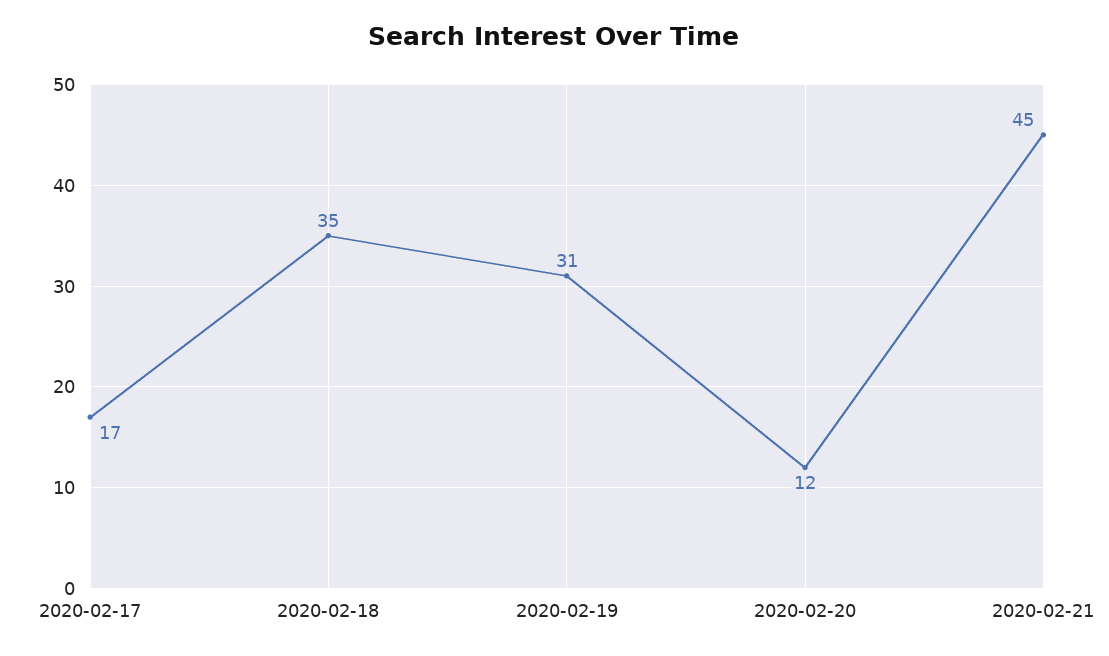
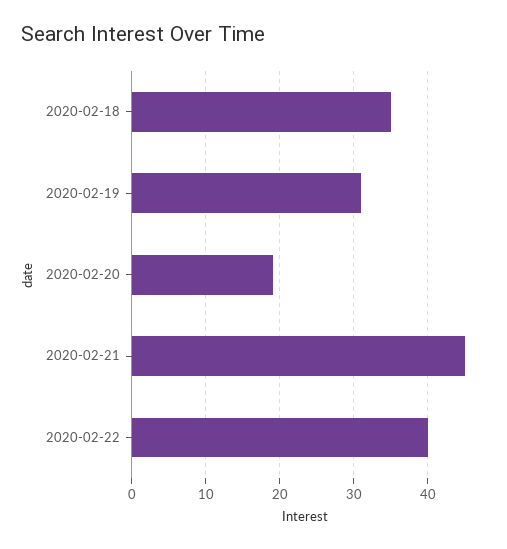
2020-02-17: 17 -> none
2020-02-20: 12 -> 19
2020-02-22: none -> 40

